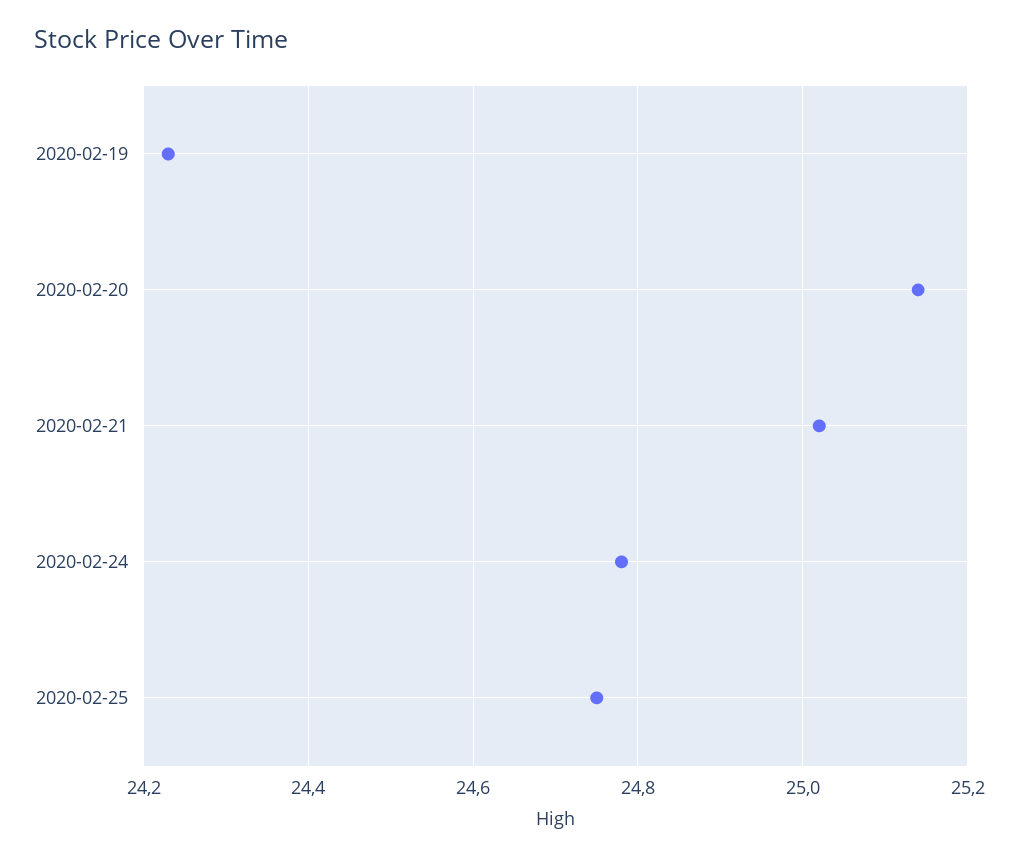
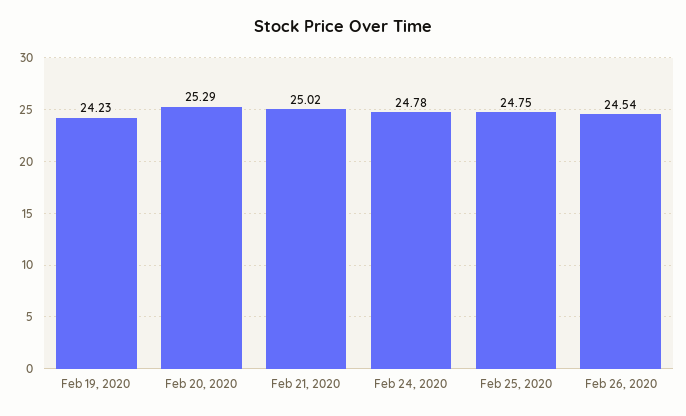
2020-02-20: 25.15 -> 25.29
Feb 26, 2020: none -> 24.54

